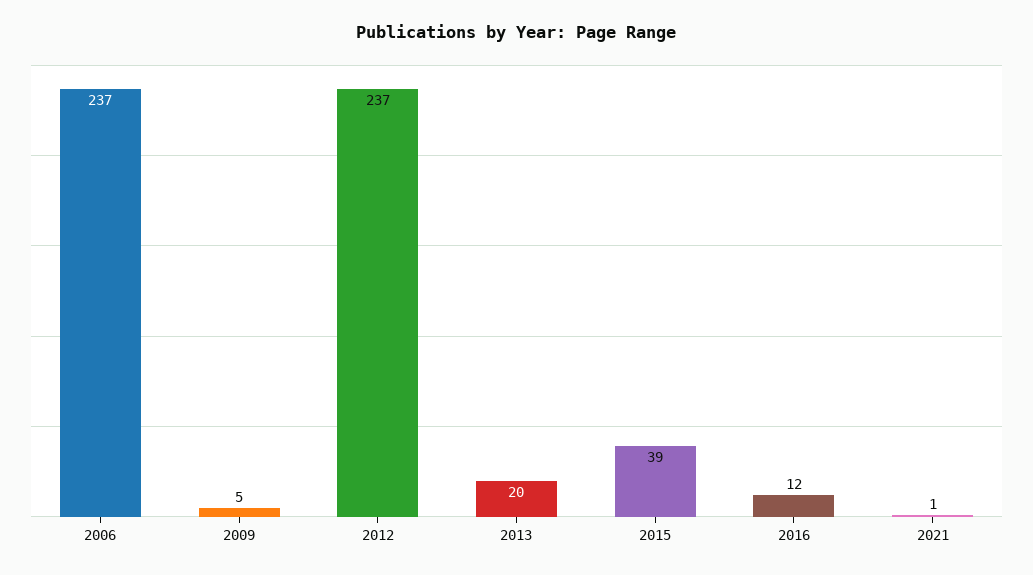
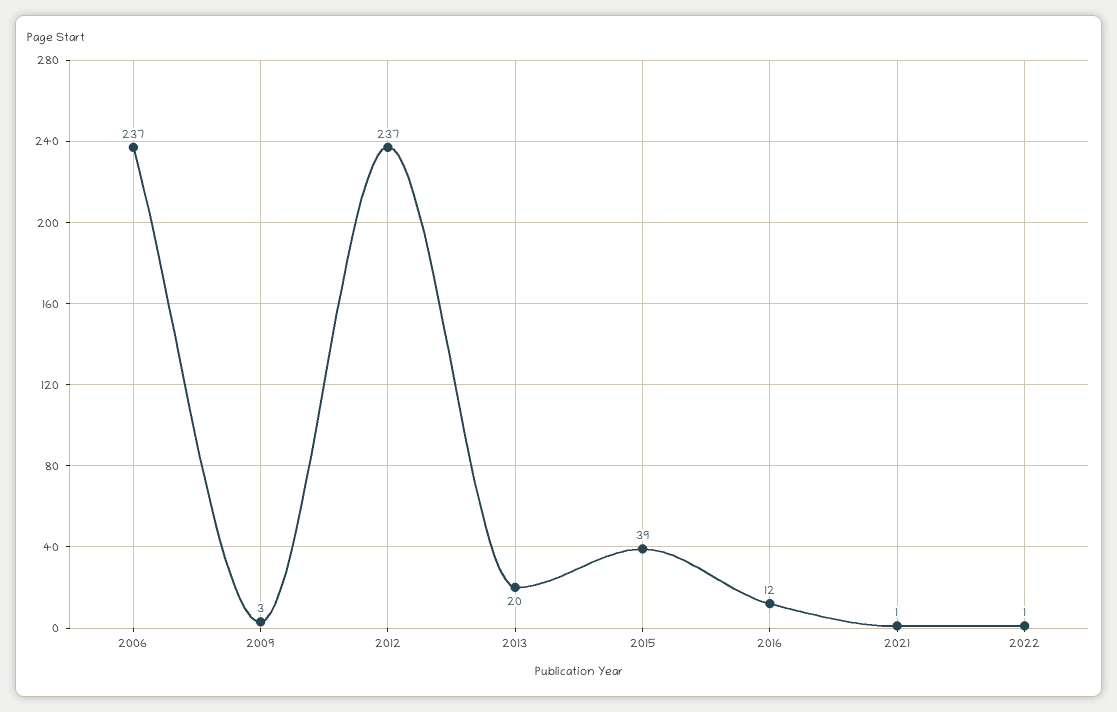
2009: 5 -> 3
2022: none -> 1

